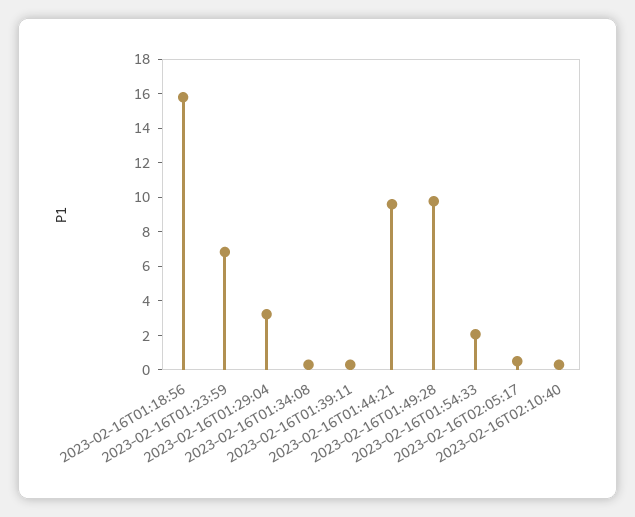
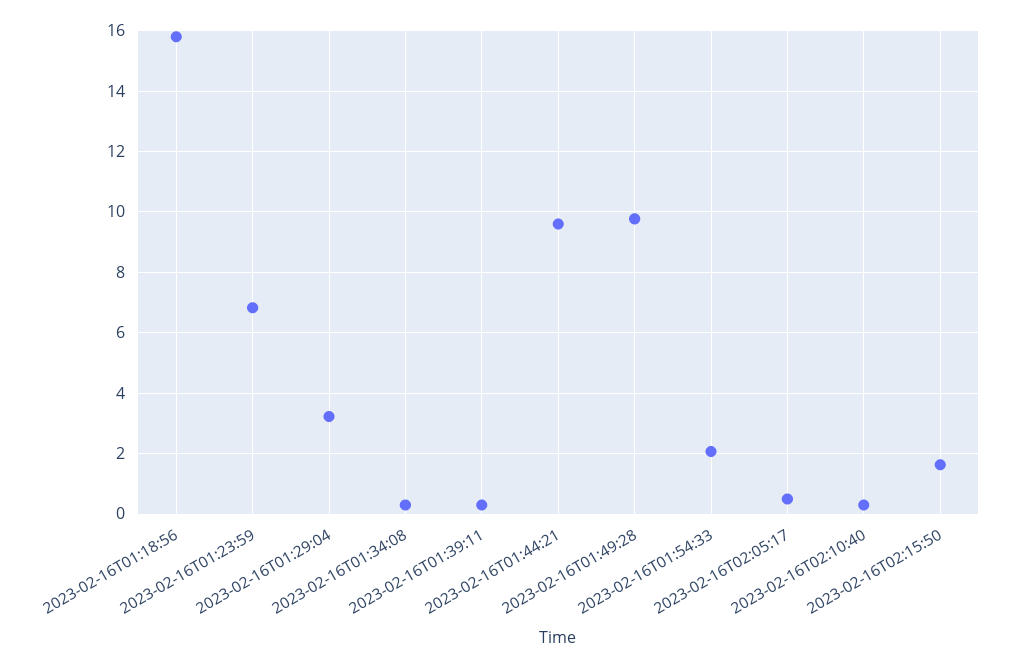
2023-02-16T02:15:50: none -> 1.6

